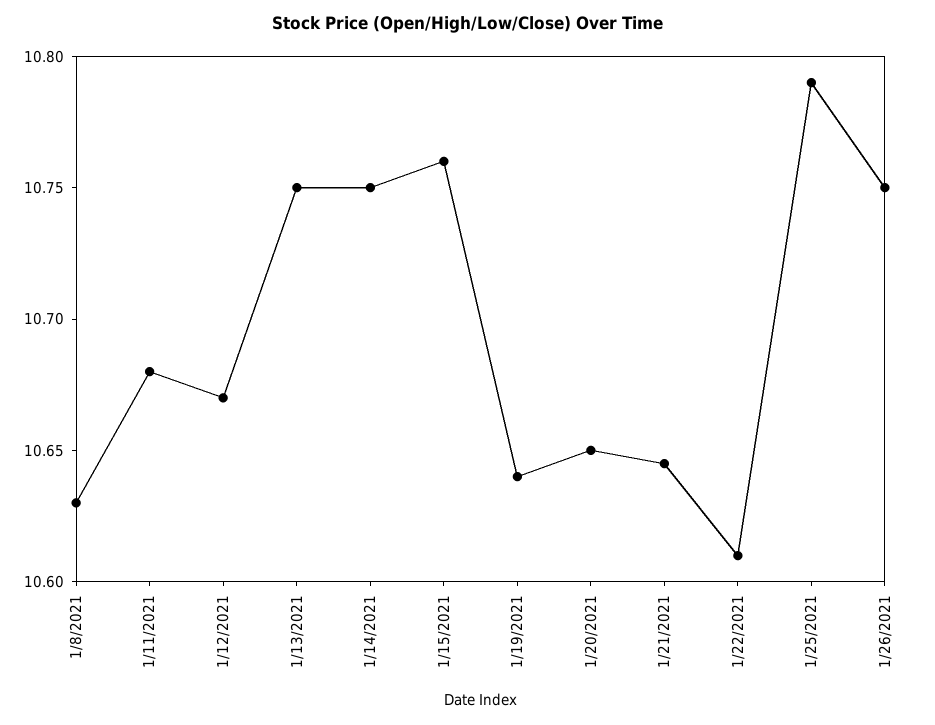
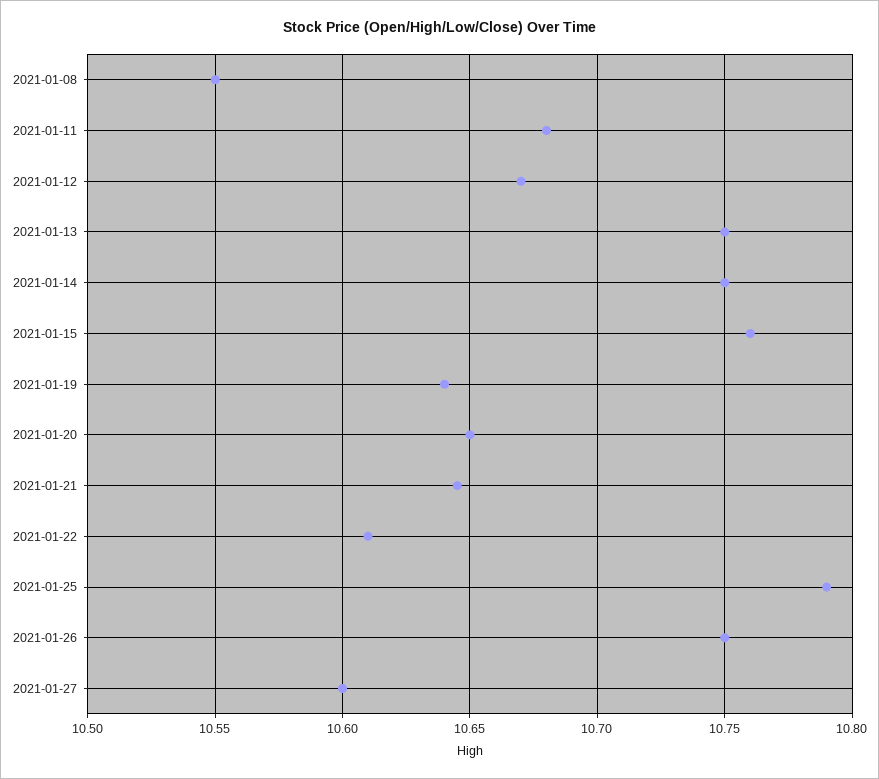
1/8/2021: 10.63 -> 10.55
2021-01-27: none -> 10.6

